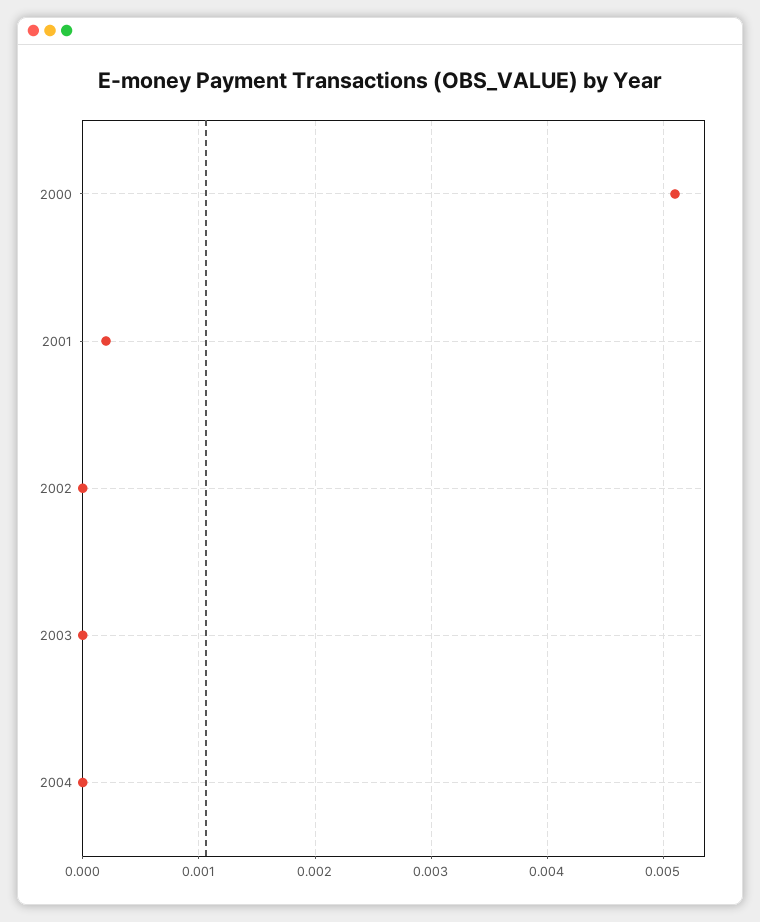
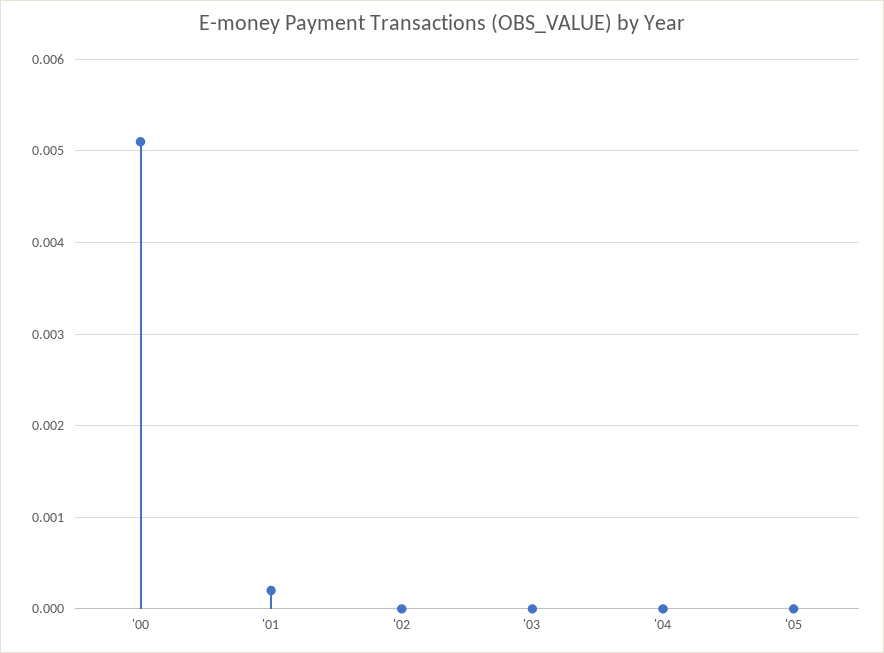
'05: none -> 0

